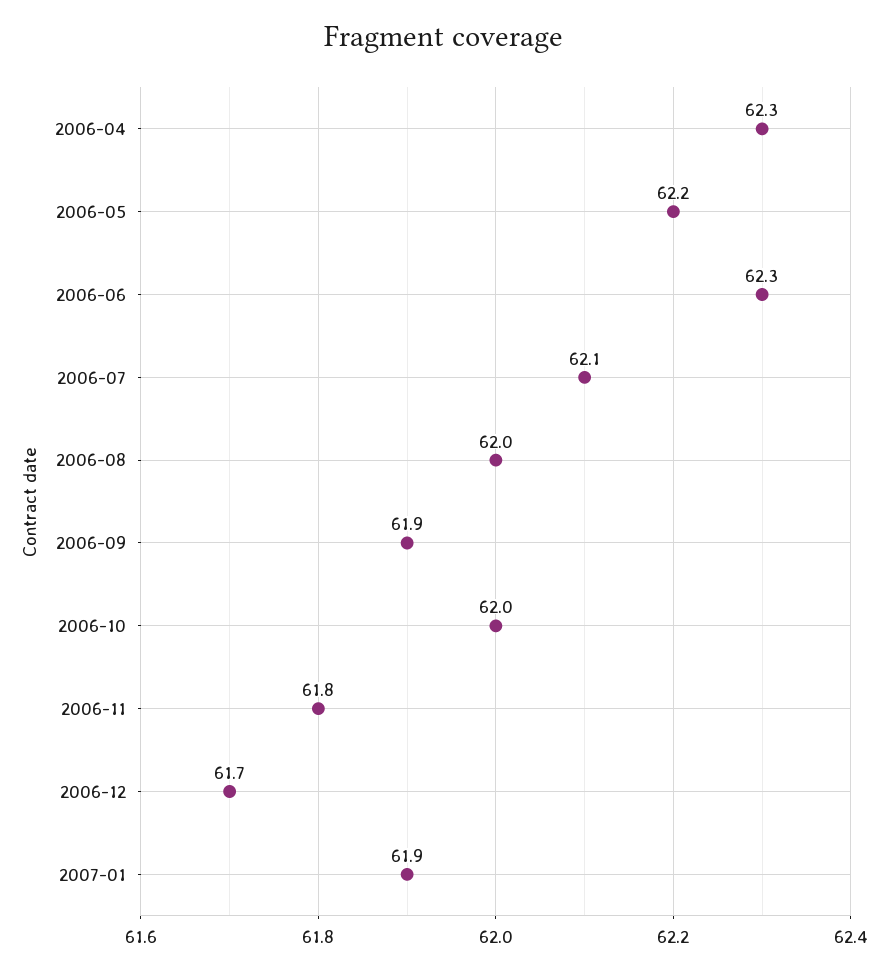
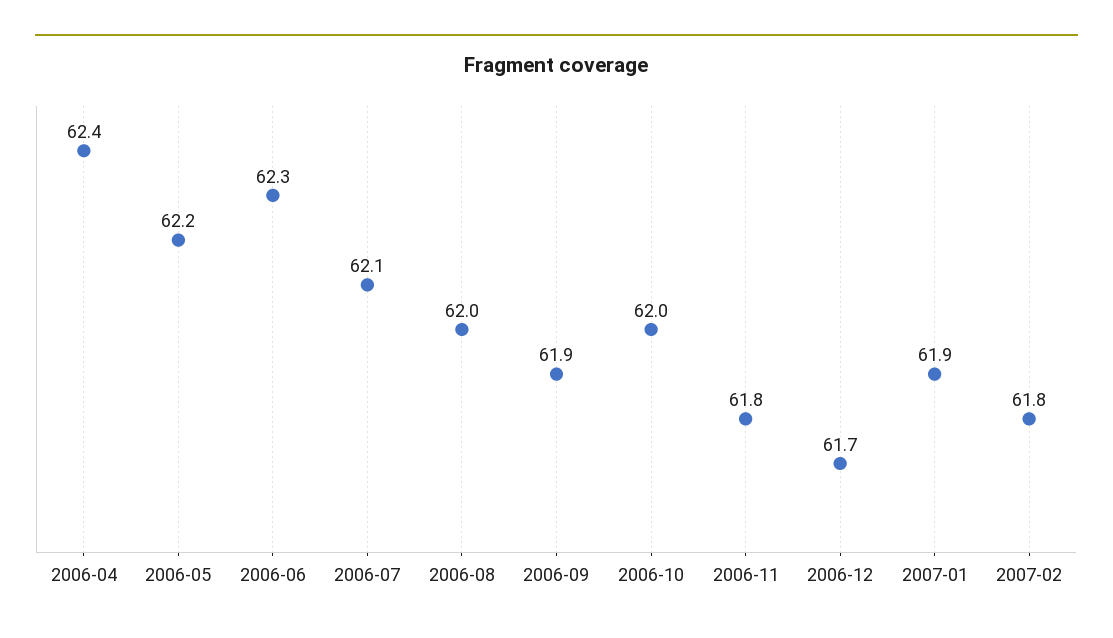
2006-04: 62.3 -> 62.4
2007-02: none -> 61.8

